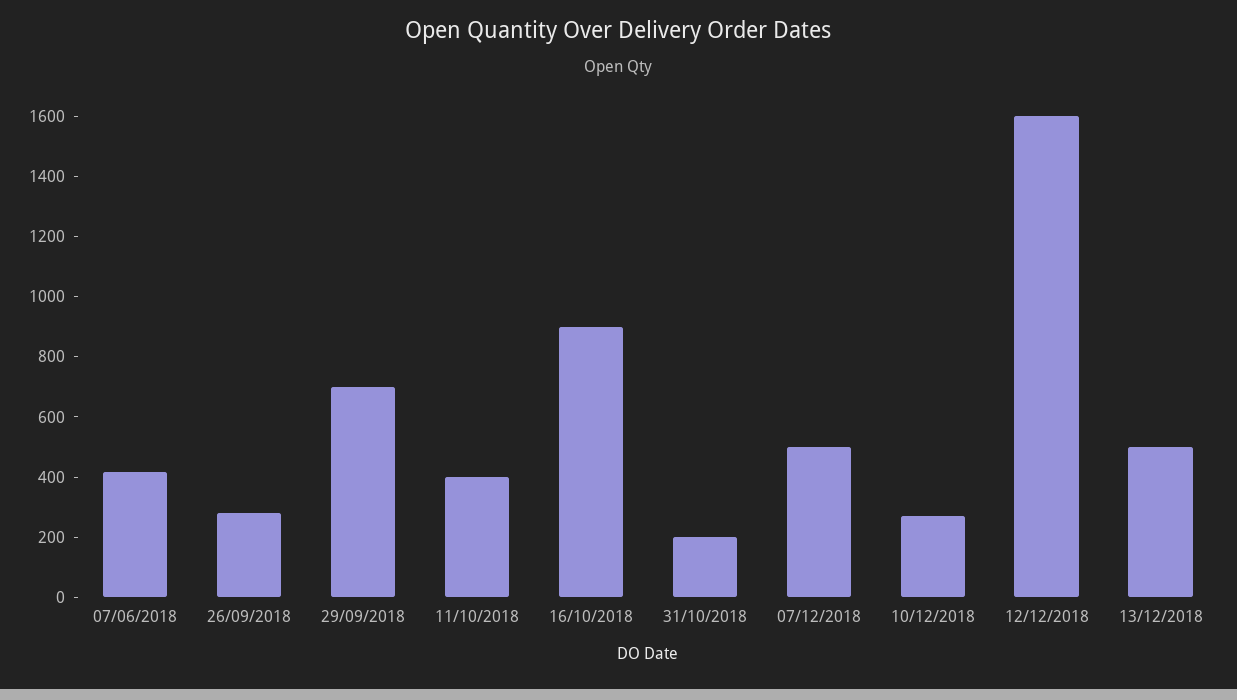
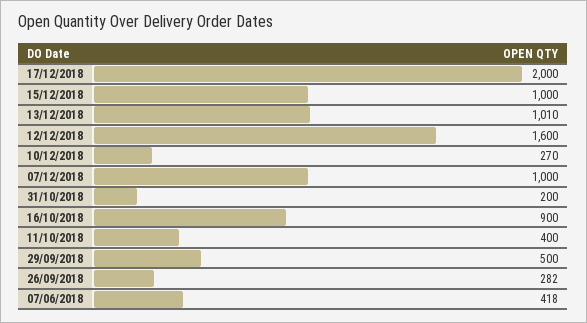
29/09/2018: 700 -> 500
07/12/2018: 500 -> 1000
13/12/2018: 500 -> 1010
17/12/2018: none -> 2000
15/12/2018: none -> 1000

